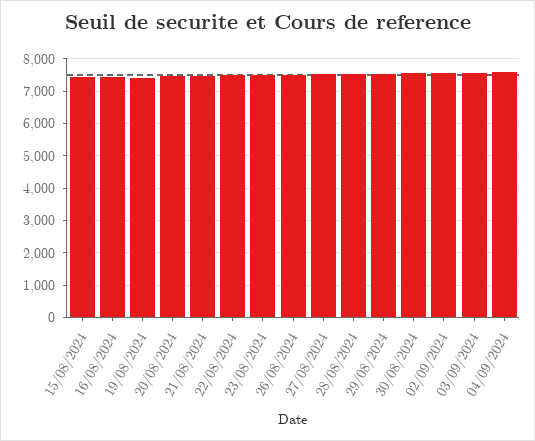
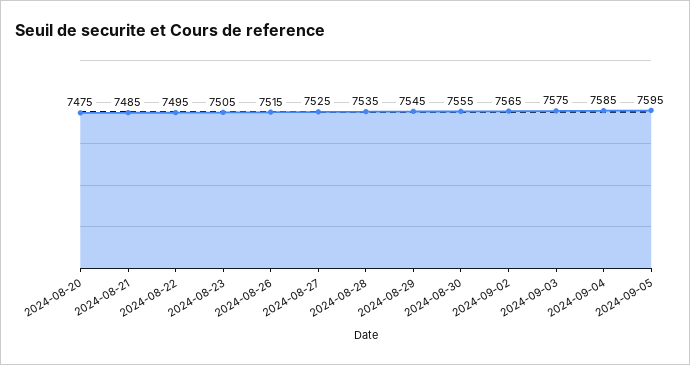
15/08/2024: 7400 -> none
16/08/2024: 7400 -> none
19/08/2024: 7400 -> none
2024-09-05: none -> 7595

